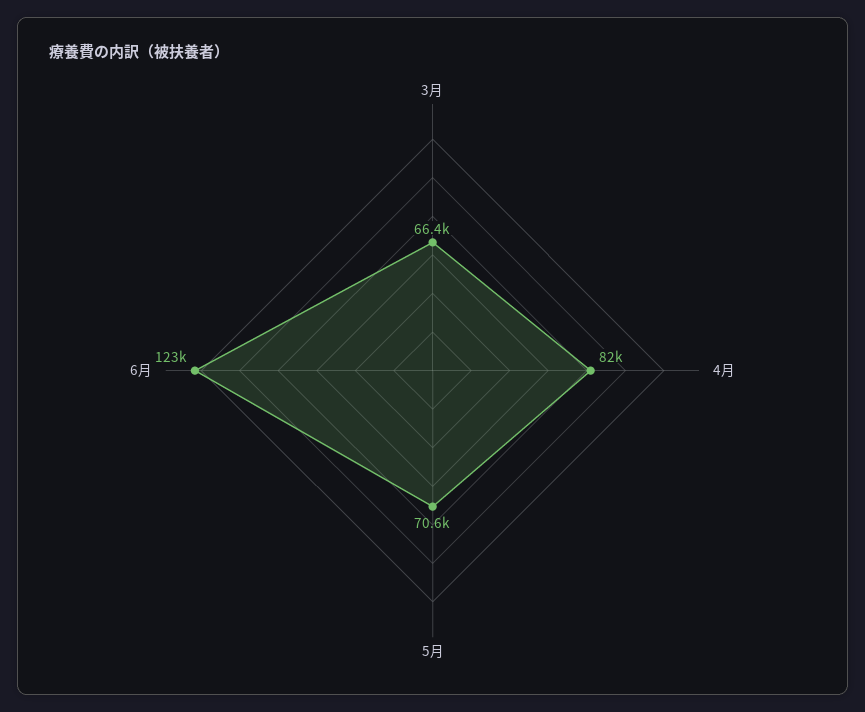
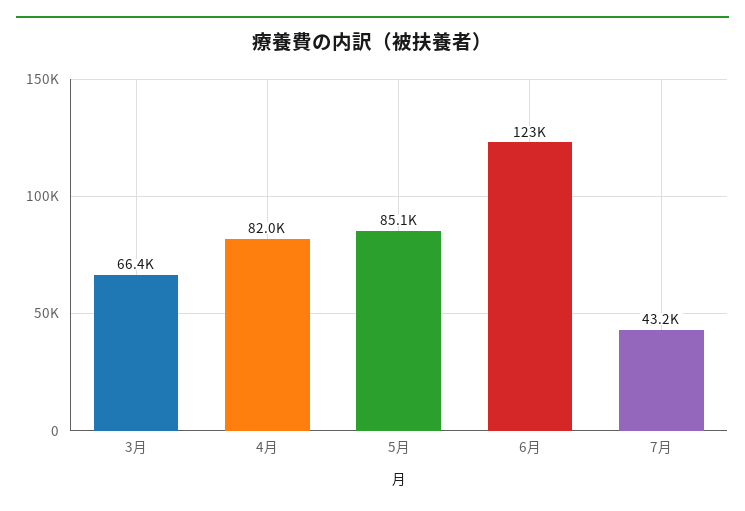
5月: 70600 -> 85100
7月: none -> 43200

